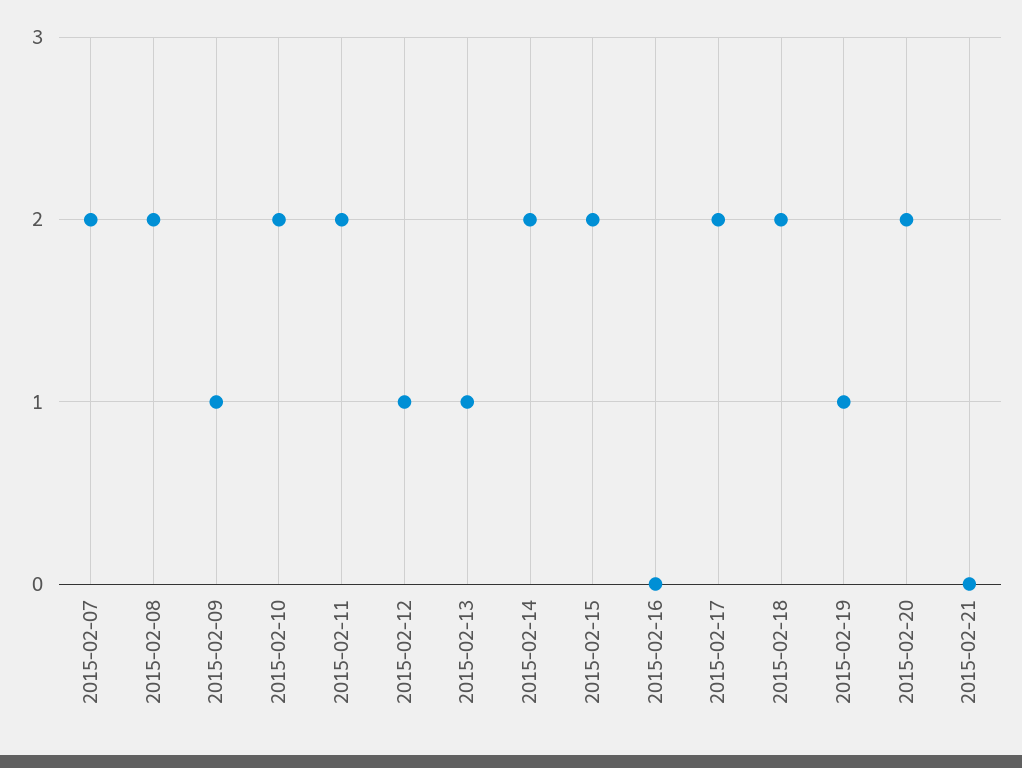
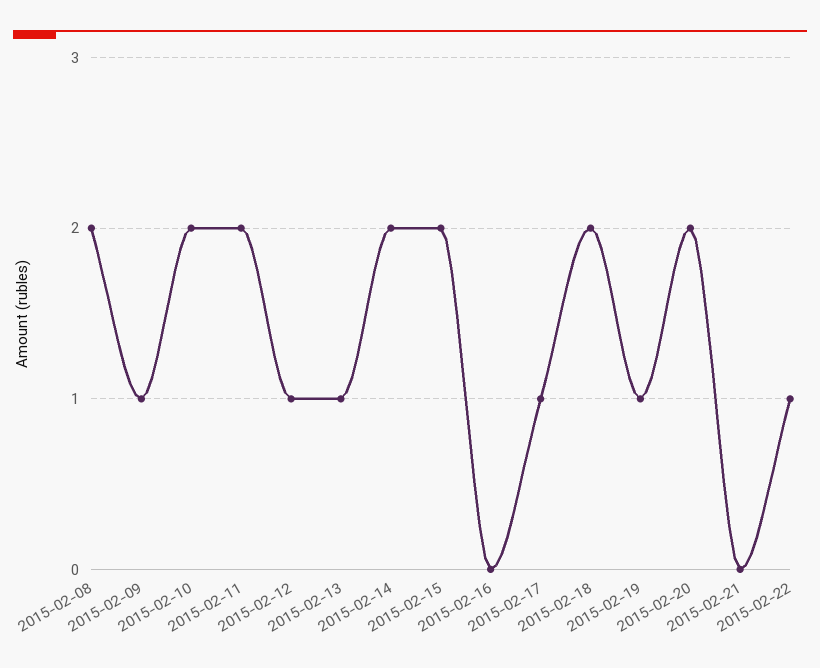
2015-02-07: 2 -> none
2015-02-17: 2 -> 1
2015-02-22: none -> 1

